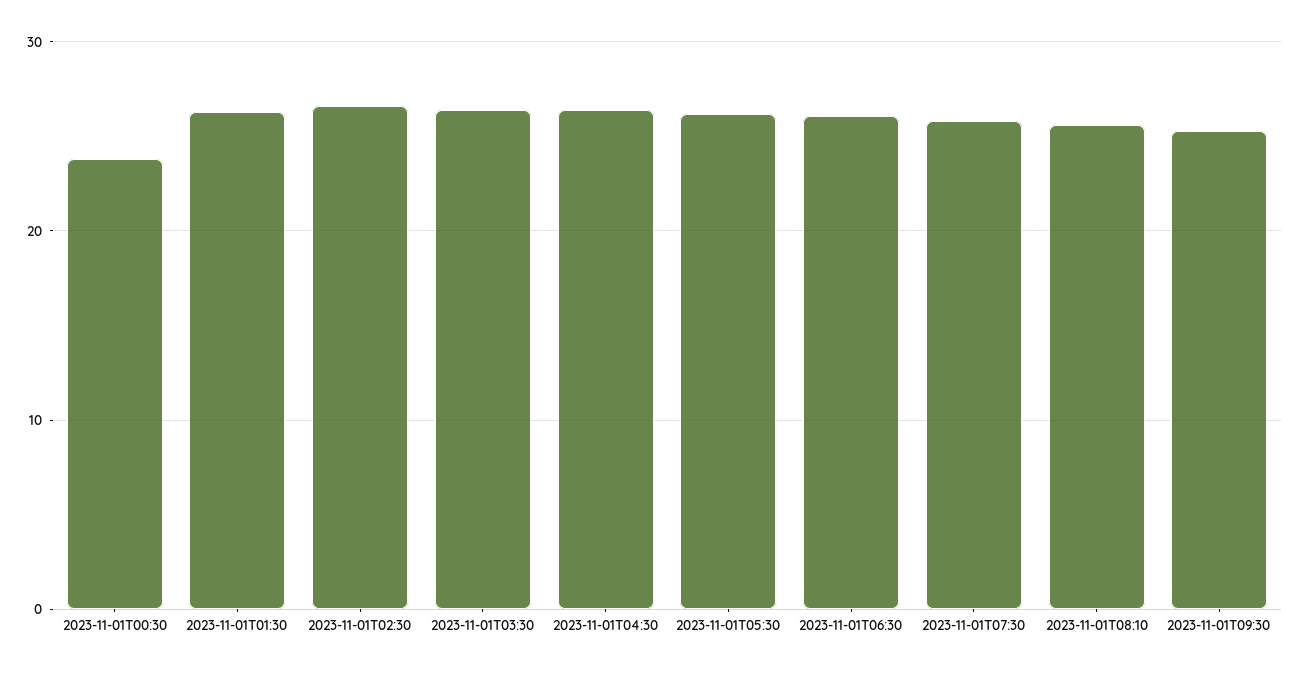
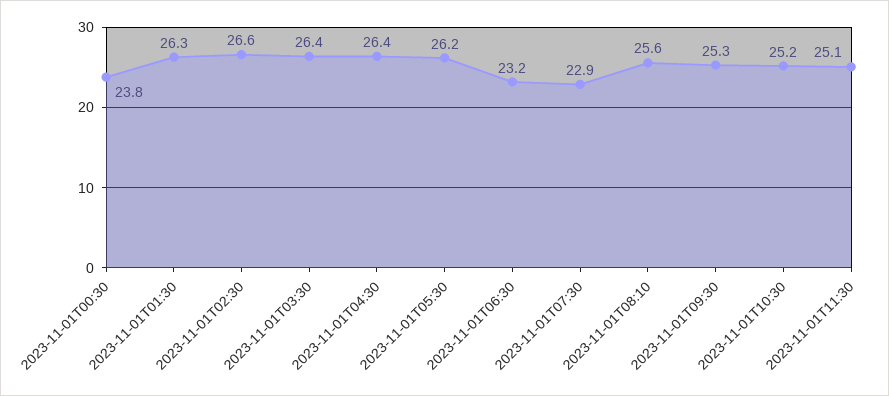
2023-11-01T06:30: 26 -> 23.2
2023-11-01T07:30: 26 -> 22.9
2023-11-01T10:30: none -> 25.2
2023-11-01T11:30: none -> 25.1

